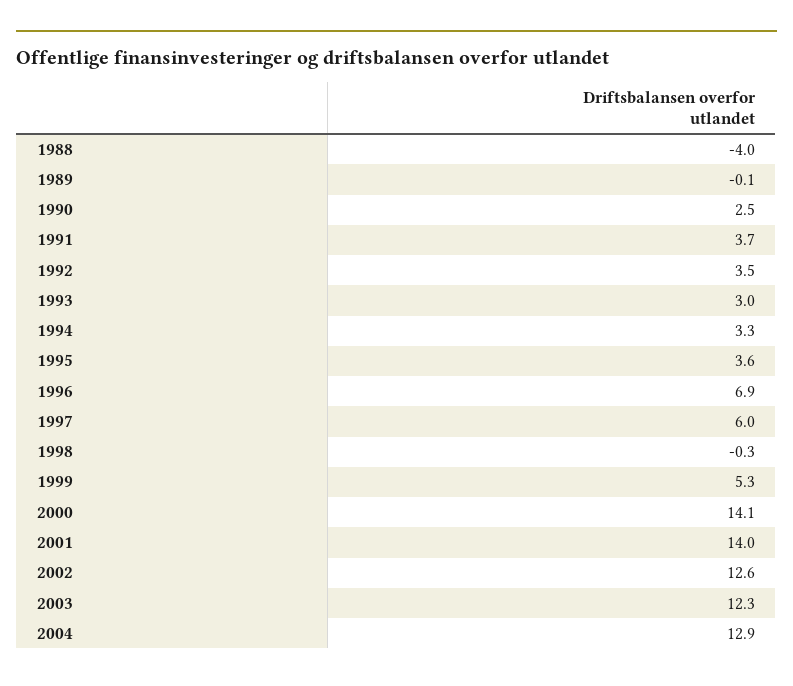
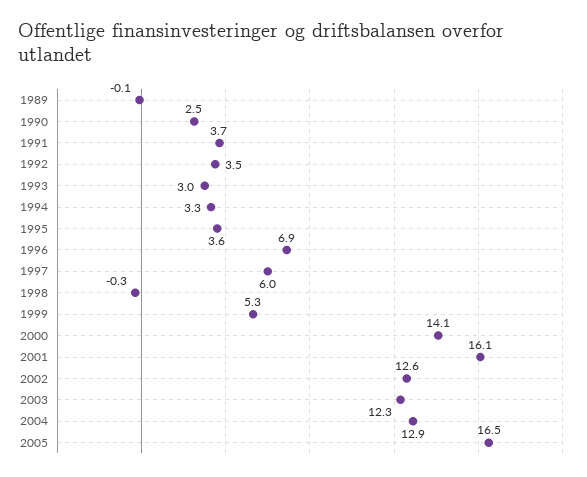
1988: -4 -> none
2001: 14 -> 16.1
2005: none -> 16.5

